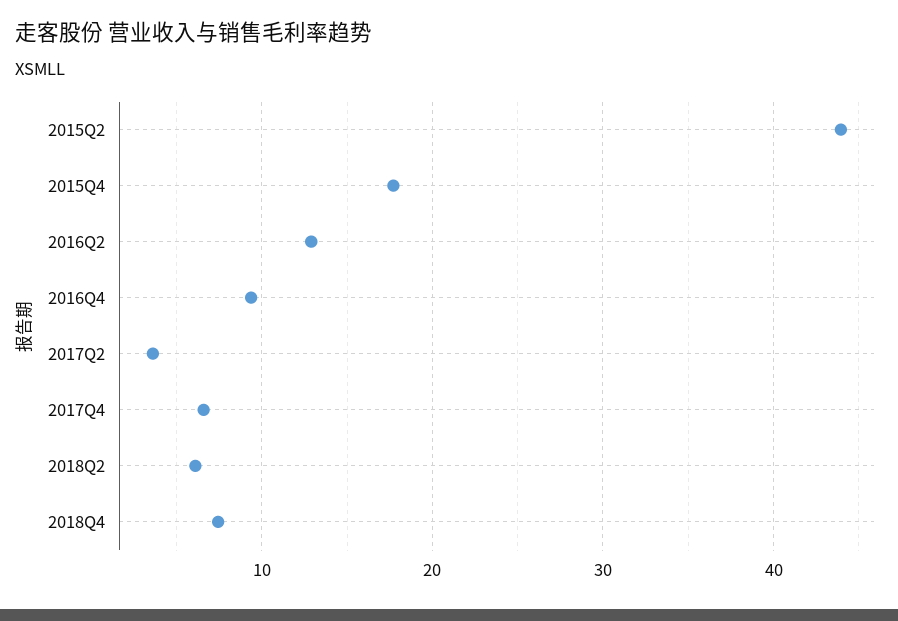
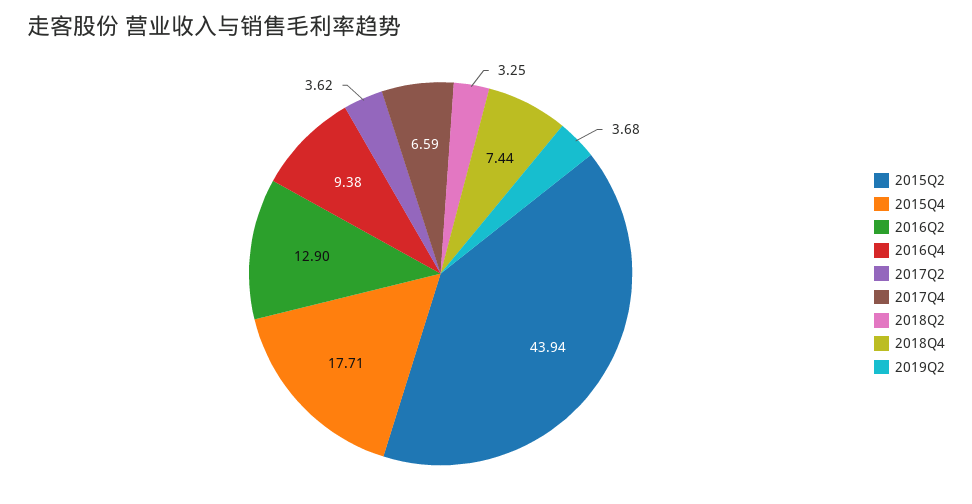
2018Q2: 6 -> 3.25
2019Q2: none -> 3.68

